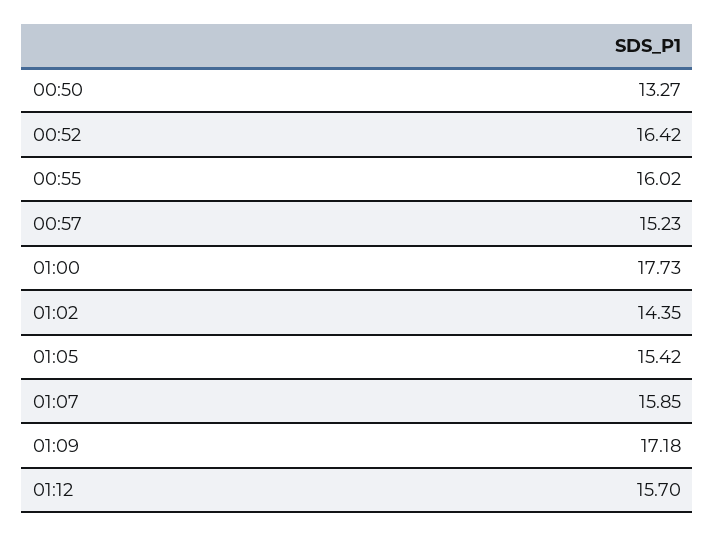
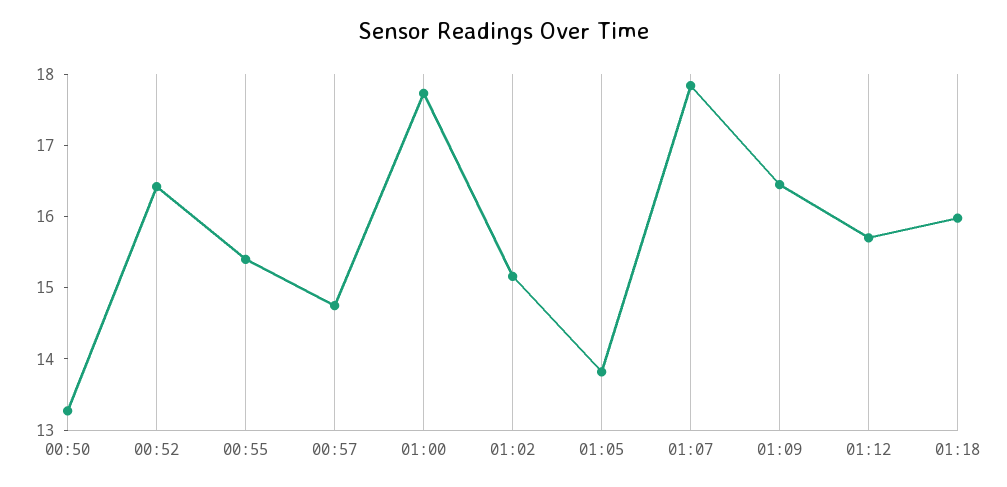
00:55: 16.02 -> 15.4
00:57: 15.23 -> 14.8
01:02: 14.35 -> 15.2
01:05: 15.42 -> 13.8
01:07: 15.85 -> 17.8
01:09: 17.18 -> 16.4
01:18: none -> 16

